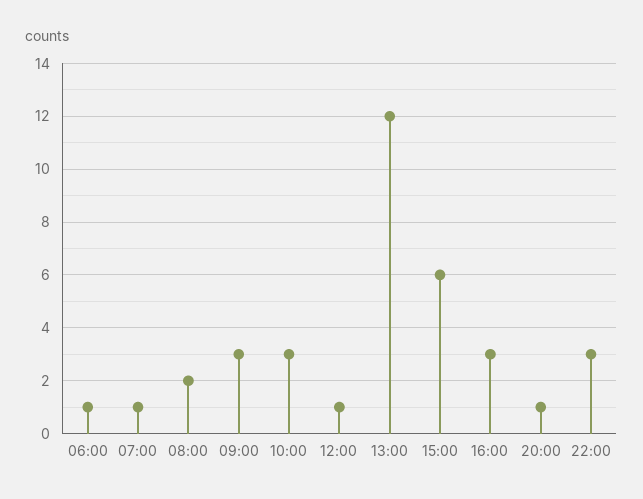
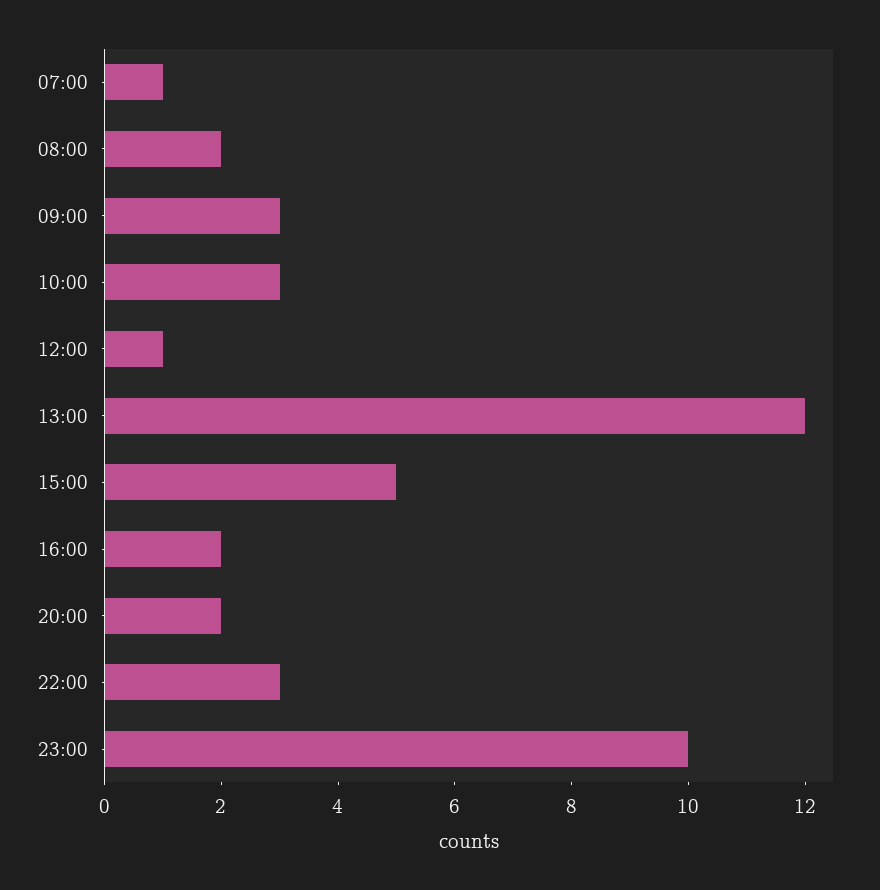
06:00: 1 -> none
15:00: 6 -> 5
16:00: 3 -> 2
20:00: 1 -> 2
23:00: none -> 10

